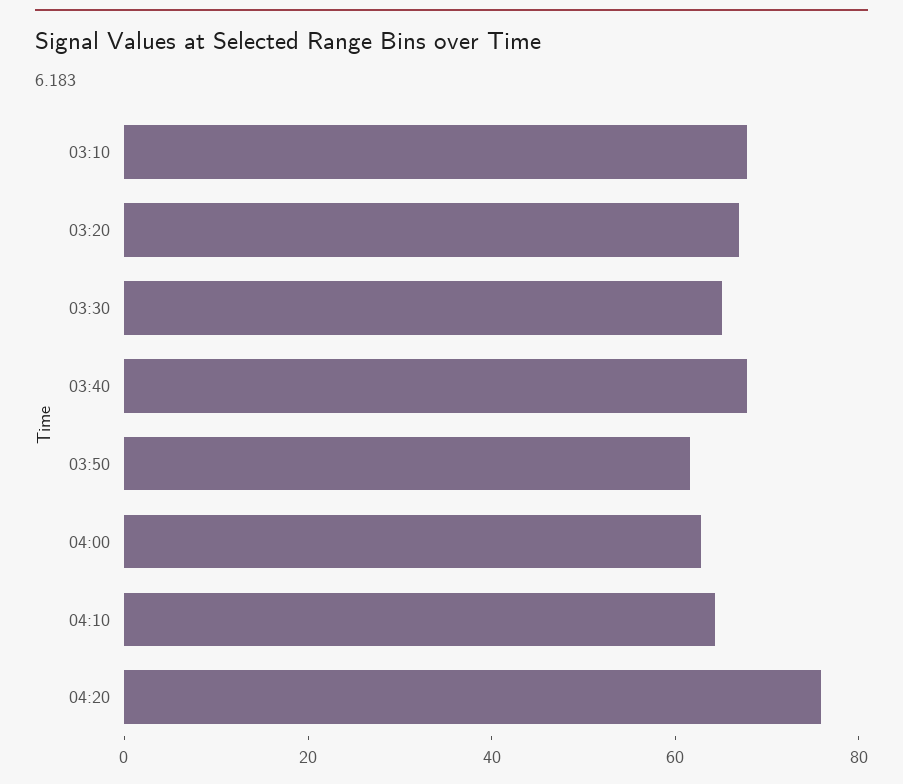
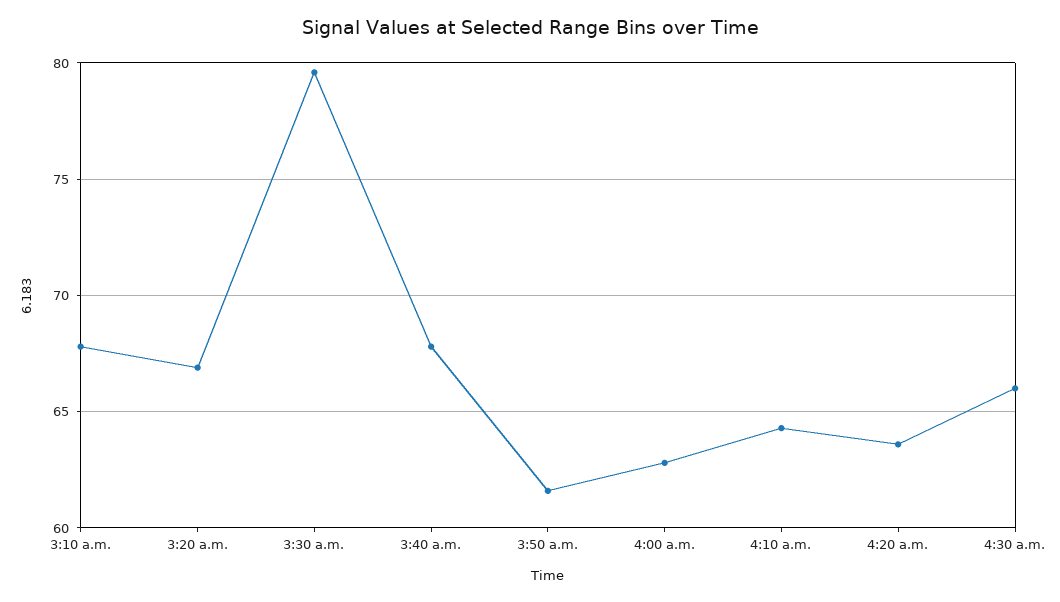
03:30: 65 -> 79.5
04:20: 75 -> 63.5
4:30 a.m.: none -> 66

